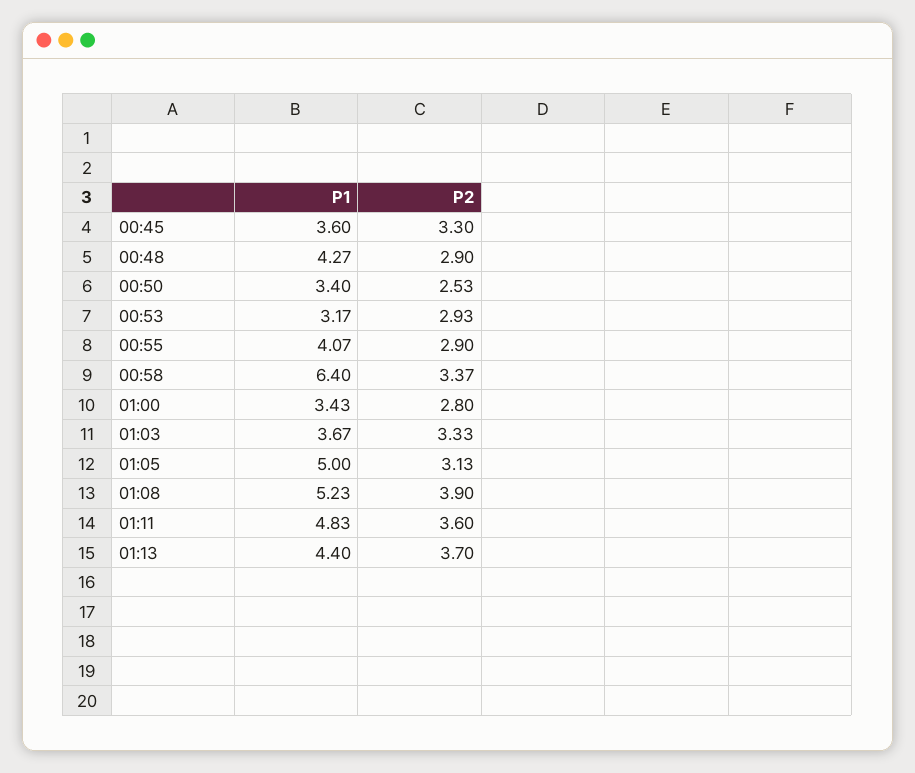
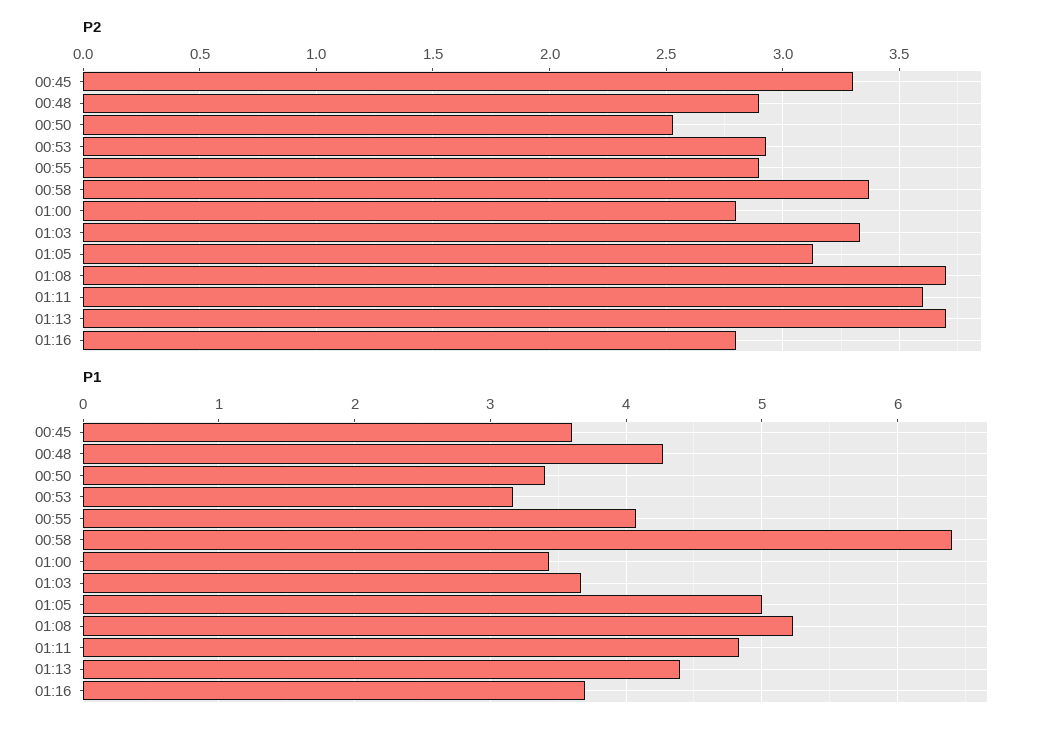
P2, 01:08: 3.9 -> 3.7
P2, 01:16: none -> 2.8
P1, 01:16: none -> 3.7

